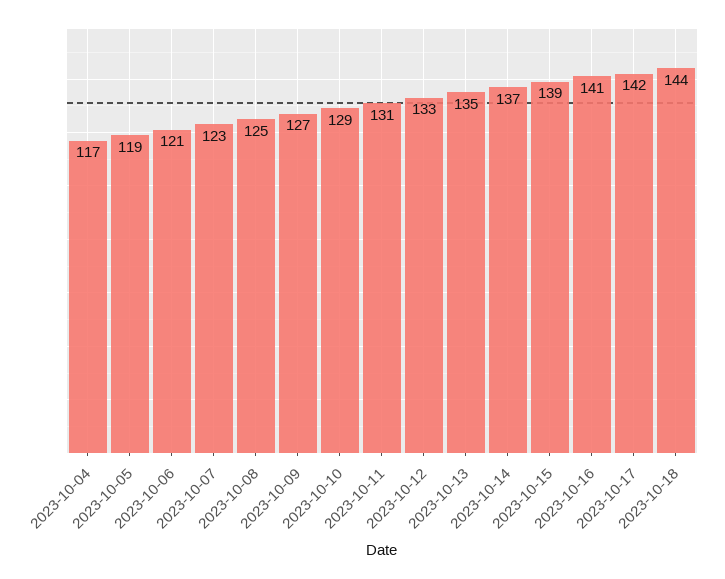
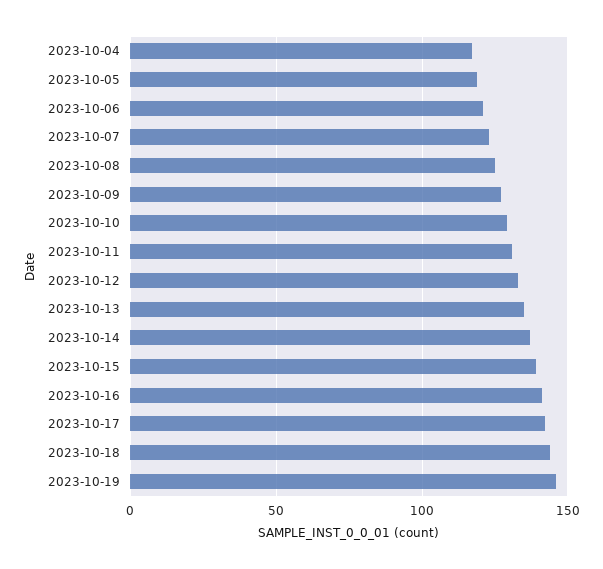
2023-10-19: none -> 145

